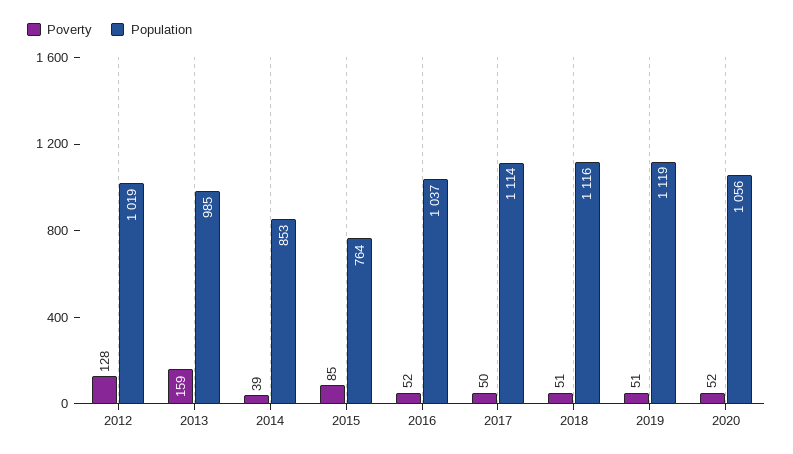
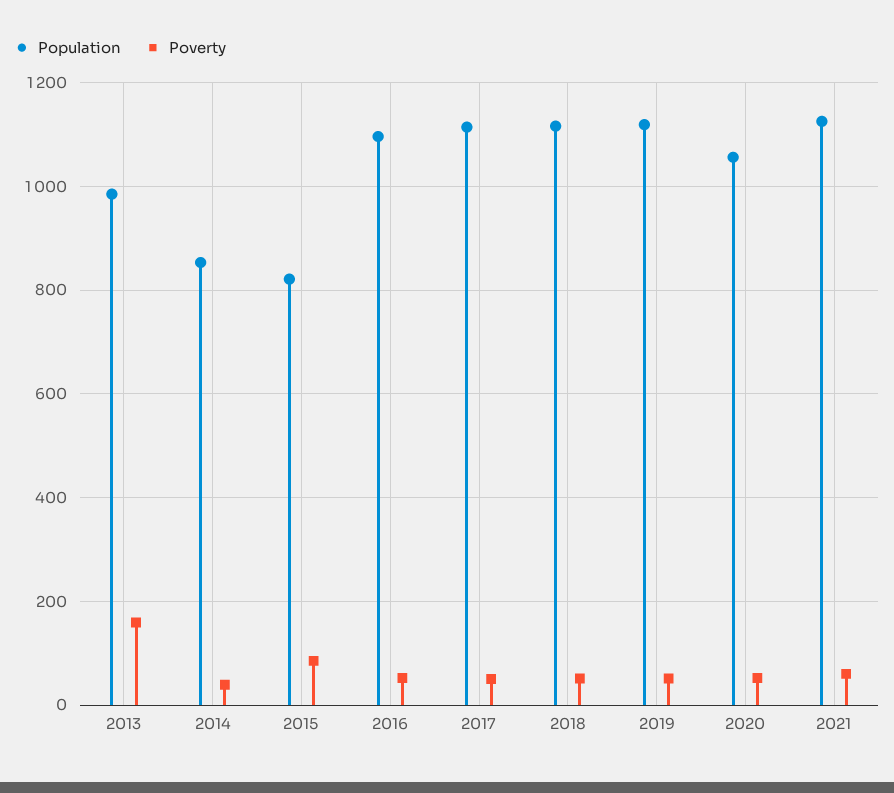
Poverty, 2012: 128 -> none
Population, 2012: 1019 -> none
Population, 2015: 764 -> 820
Population, 2016: 1037 -> 1100
Population, 2021: none -> 1120
Poverty, 2021: none -> 60

